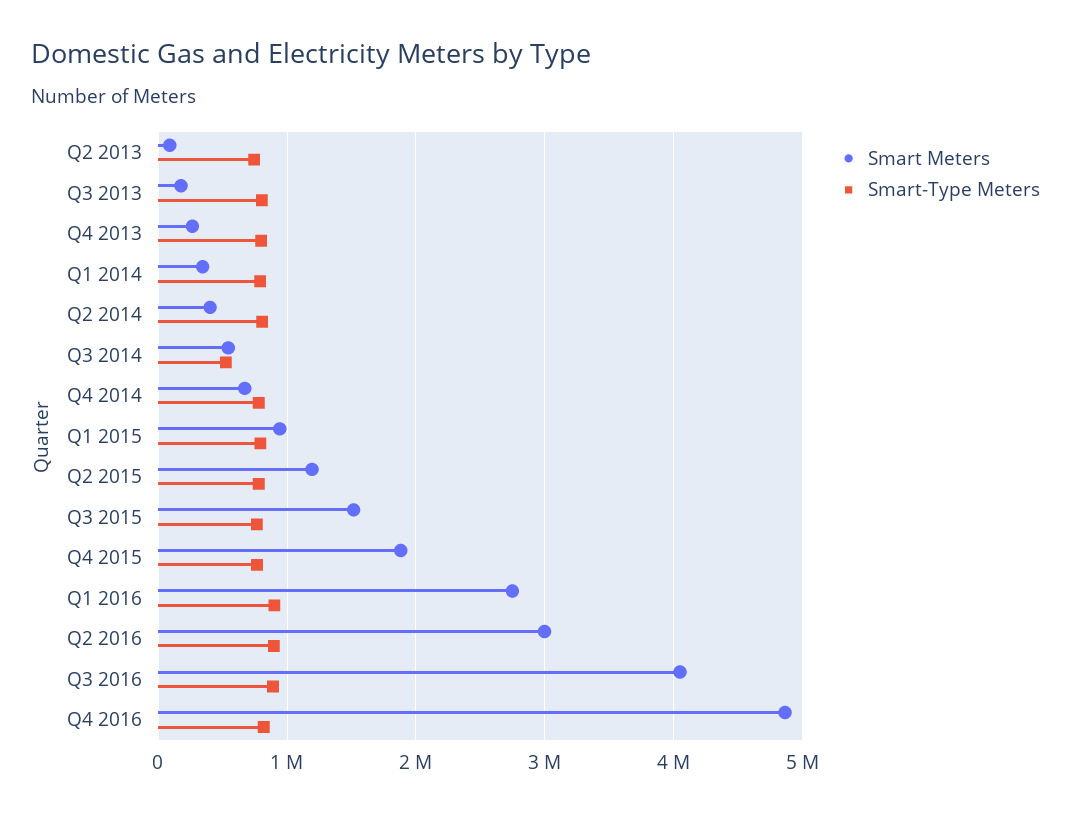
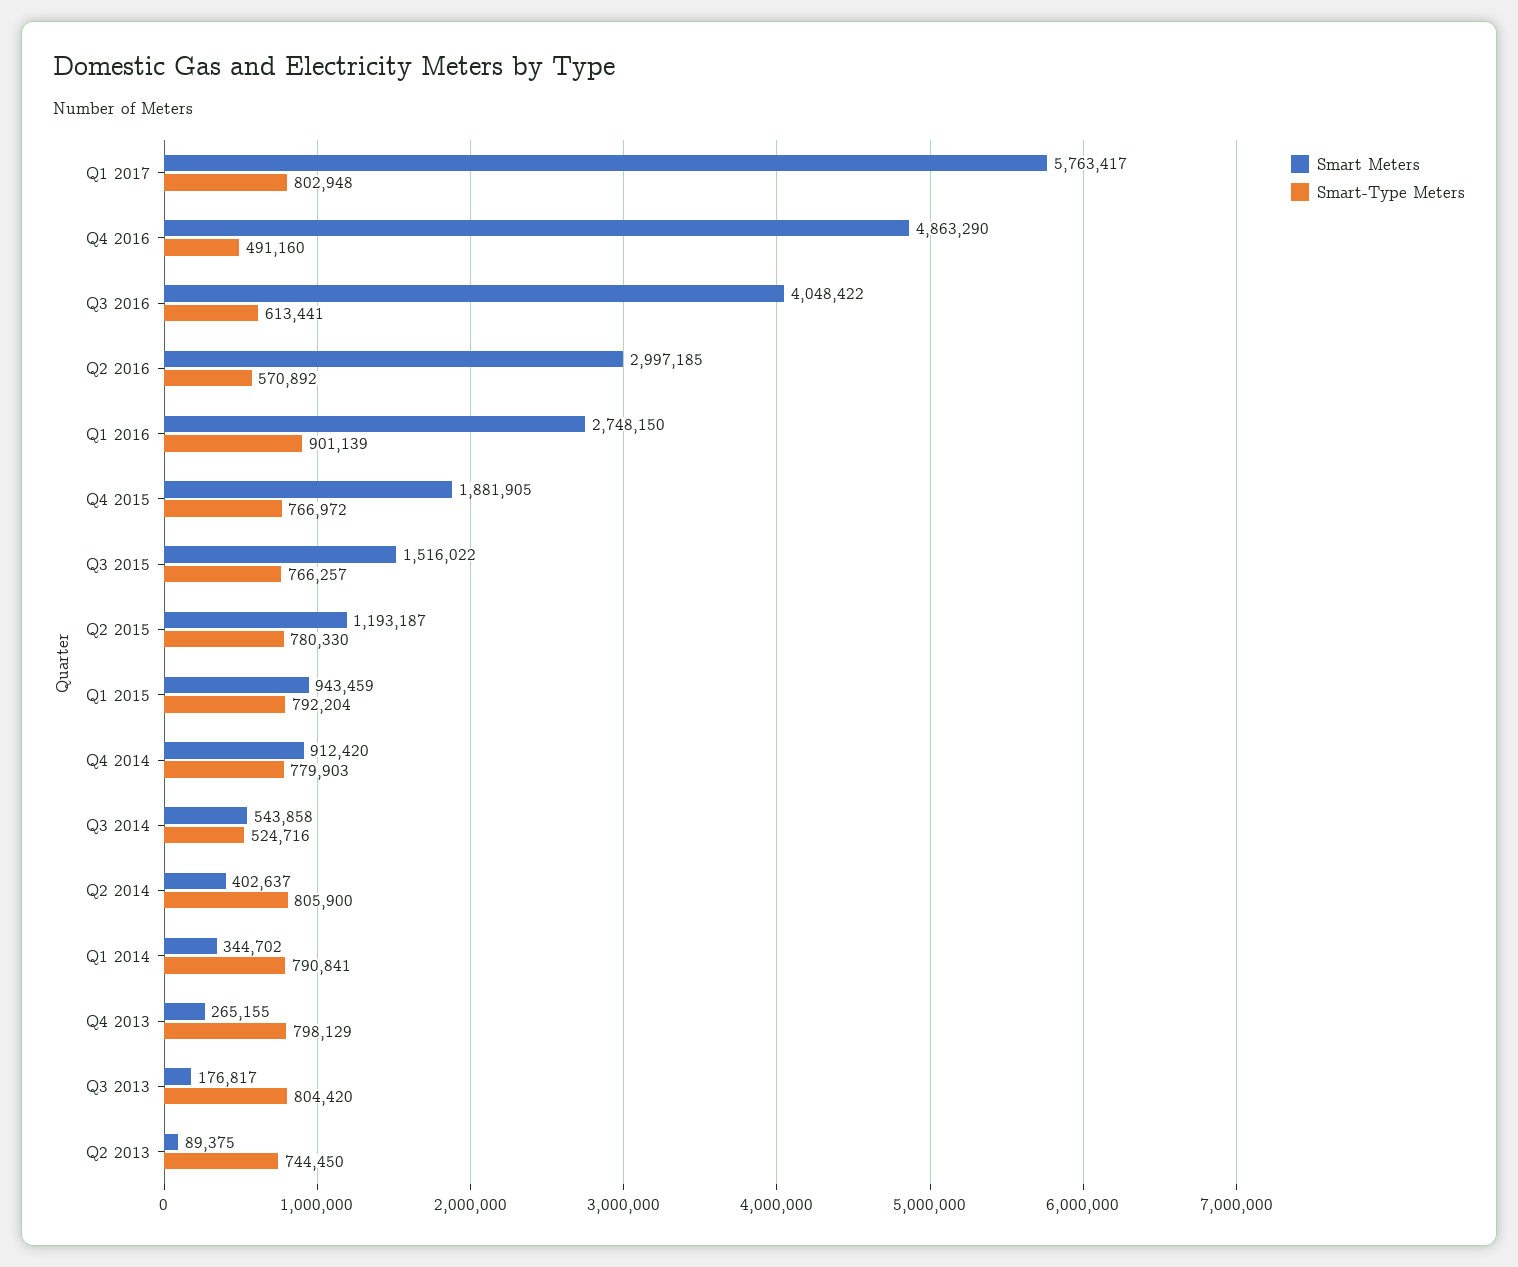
Smart Meters, Q4 2014: 700000 -> 912420
Smart-Type Meters, Q2 2016: 900000 -> 570892
Smart-Type Meters, Q3 2016: 900000 -> 613441
Smart-Type Meters, Q4 2016: 800000 -> 491160
Smart Meters, Q1 2017: none -> 5763417
Smart-Type Meters, Q1 2017: none -> 802948

